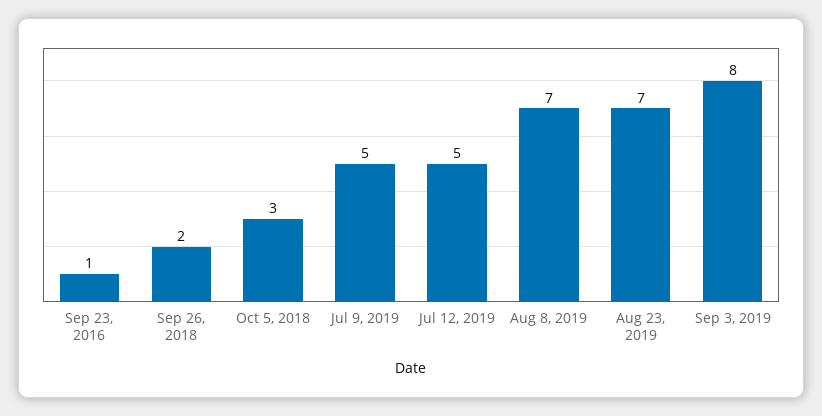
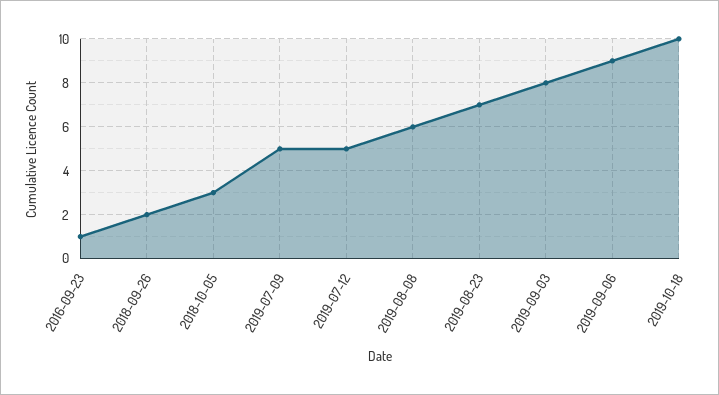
Aug 8, 2019: 7 -> 6
2019-09-06: none -> 9
2019-10-18: none -> 10

